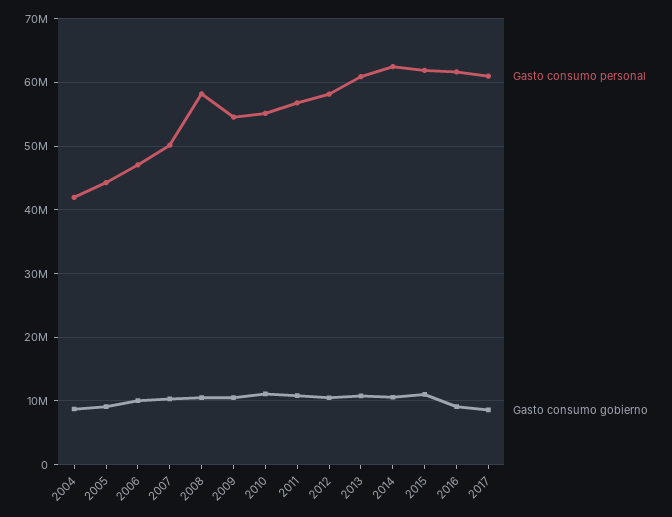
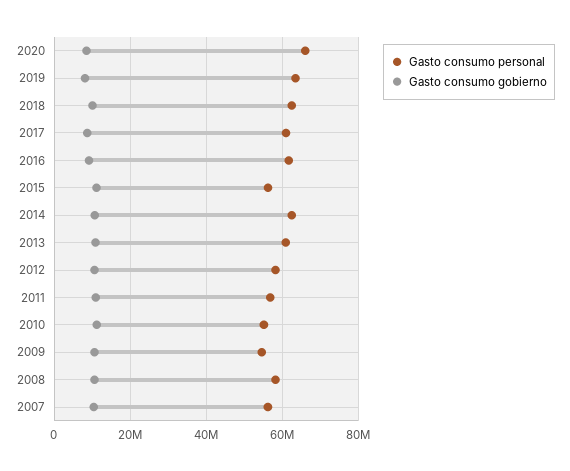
Gasto consumo personal, 2004: 42000000 -> none
Gasto consumo gobierno, 2004: 9000000 -> none
Gasto consumo personal, 2005: 44000000 -> none
Gasto consumo gobierno, 2005: 9000000 -> none
Gasto consumo personal, 2006: 47000000 -> none
Gasto consumo gobierno, 2006: 10000000 -> none
Gasto consumo personal, 2007: 50000000 -> 56000000
Gasto consumo personal, 2015: 62000000 -> 56000000
Gasto consumo personal, 2020: none -> 66000000
Gasto consumo gobierno, 2020: none -> 8000000
Gasto consumo personal, 2019: none -> 64000000
Gasto consumo gobierno, 2019: none -> 8000000
Gasto consumo personal, 2018: none -> 62000000
Gasto consumo gobierno, 2018: none -> 10000000

